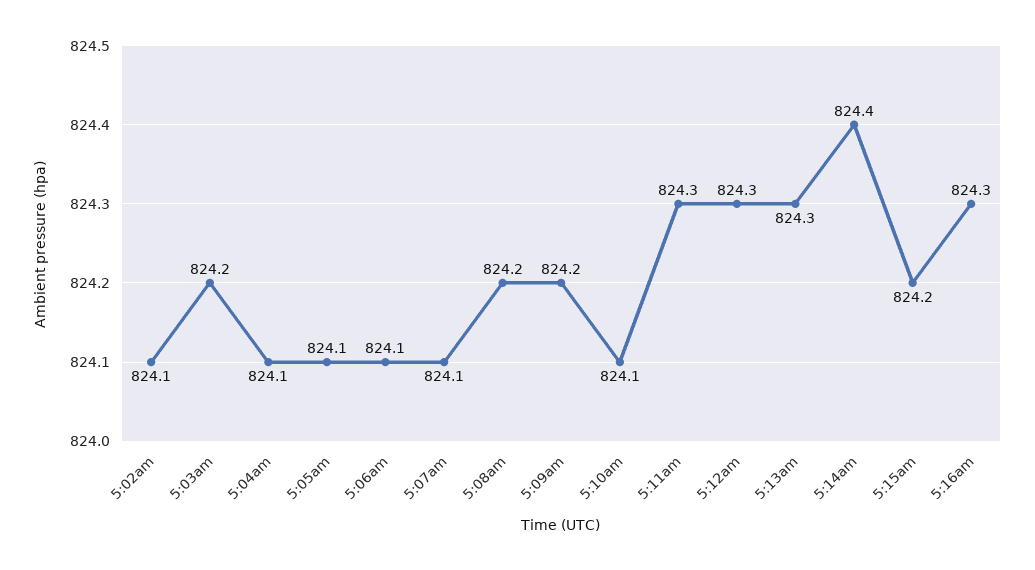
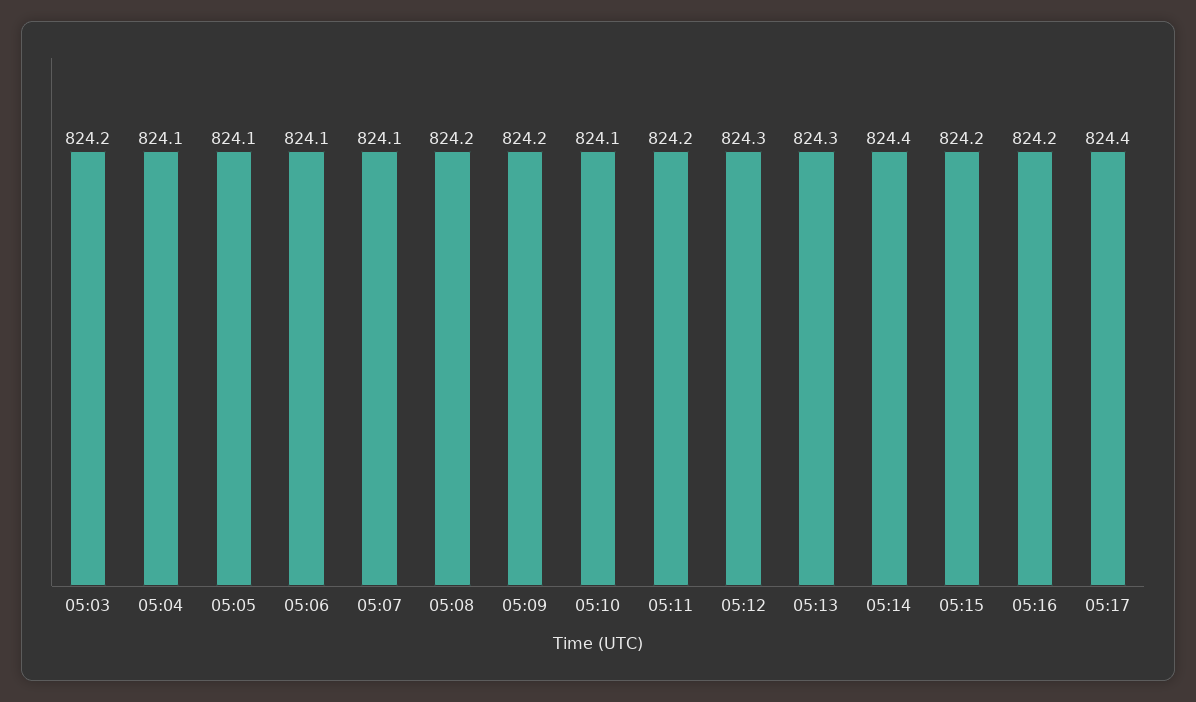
5:02am: 824.1 -> none
5:11am: 824.3 -> 824.2
5:16am: 824.3 -> 824.2
05:17: none -> 824.4

